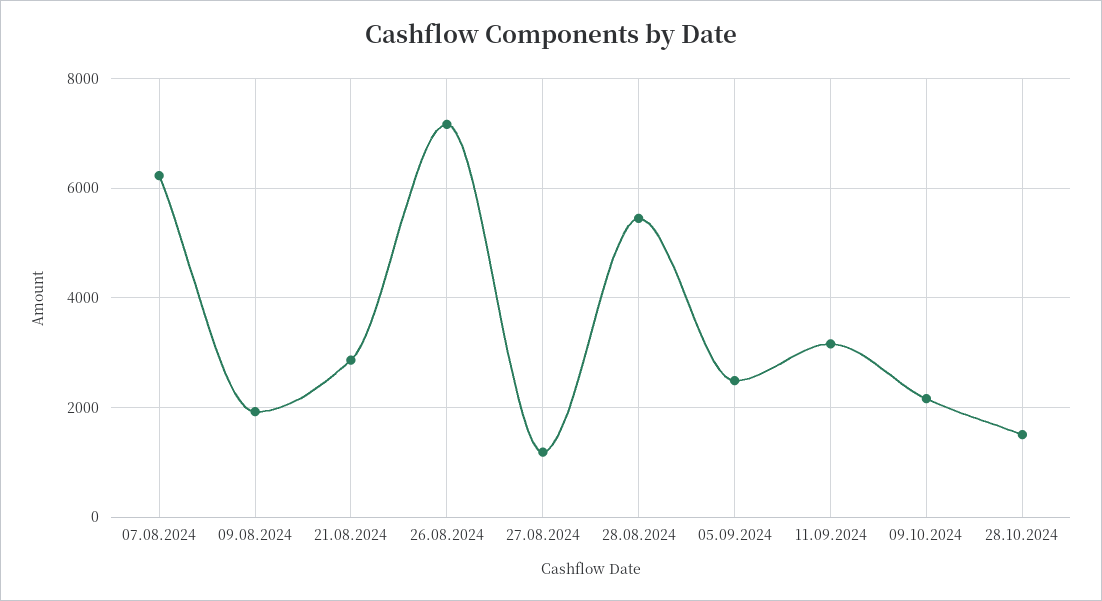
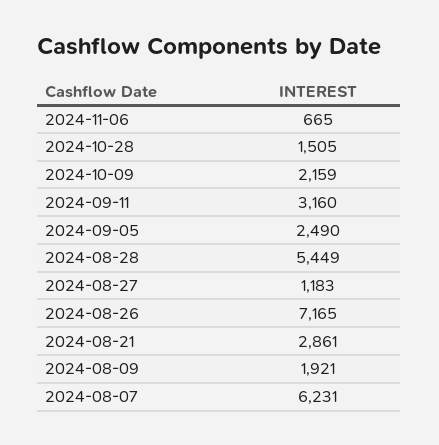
2024-11-06: none -> 665

